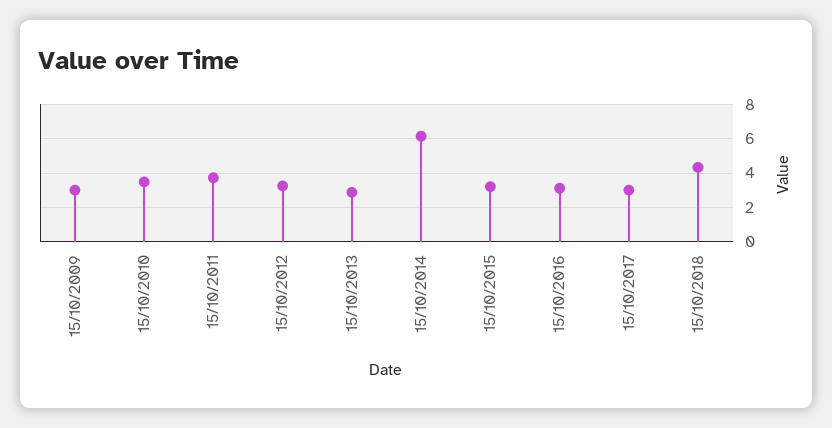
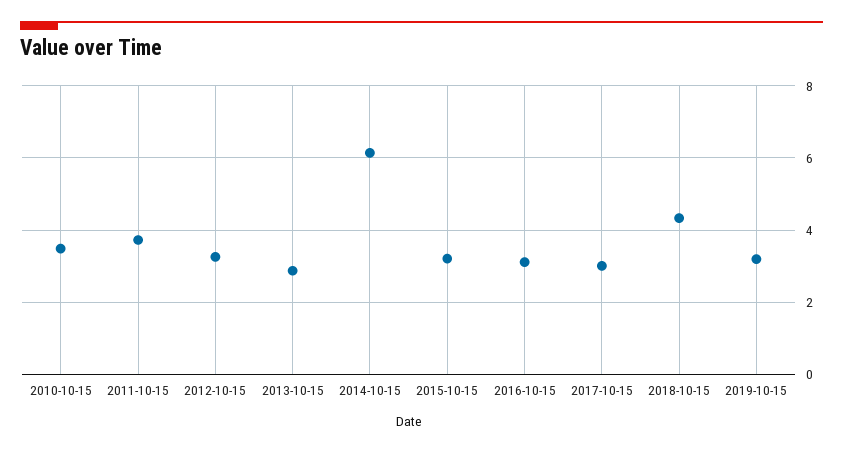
15/10/2009: 3 -> none
2019-10-15: none -> 3.2

